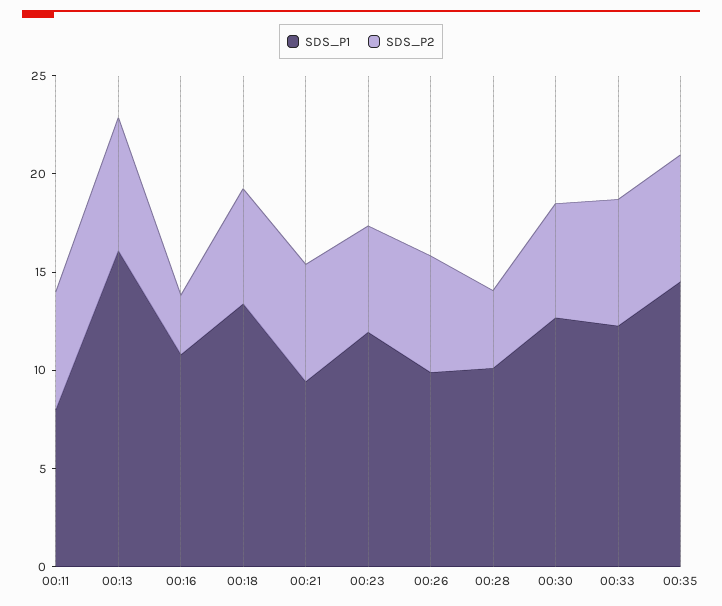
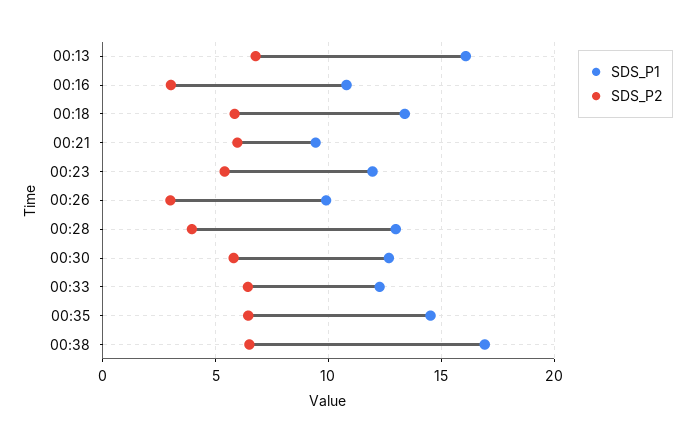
SDS_P1, 00:11: 8 -> none
SDS_P2, 00:11: 6 -> none
SDS_P2, 00:26: 6 -> 3
SDS_P1, 00:28: 10 -> 13
SDS_P1, 00:38: none -> 17
SDS_P2, 00:38: none -> 6.5

